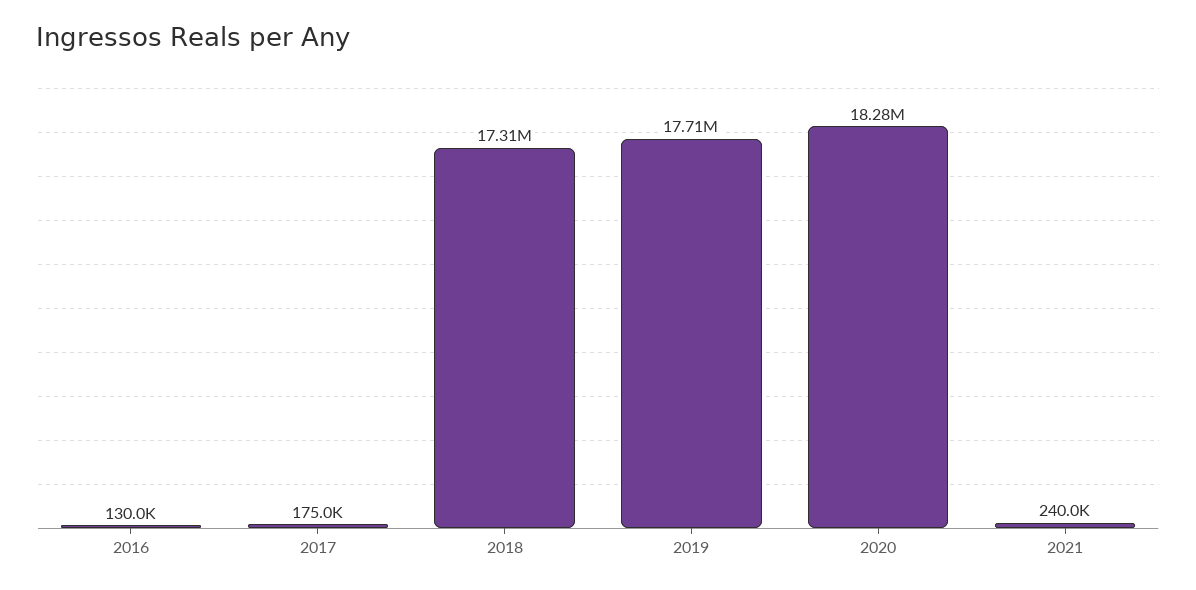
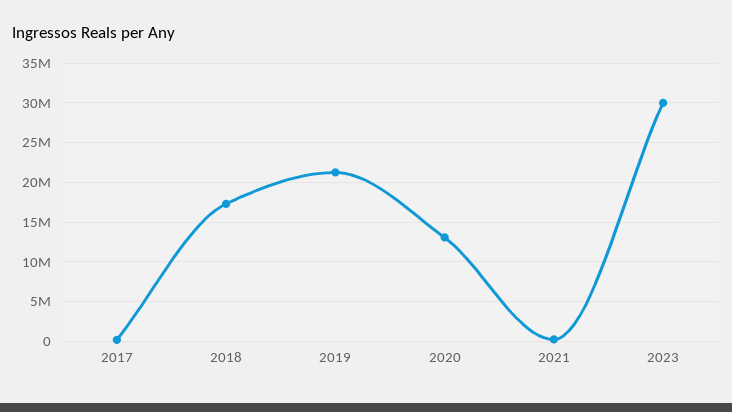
2016: 130000 -> none
2019: 17710000 -> 21000000
2020: 18280000 -> 13000000
2023: none -> 30000000

